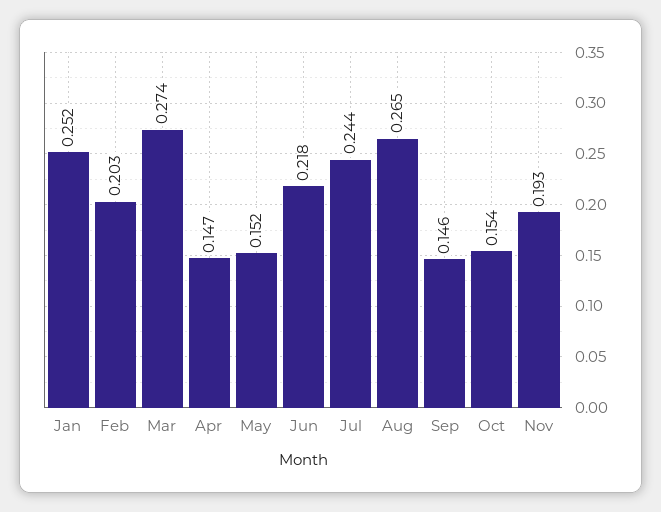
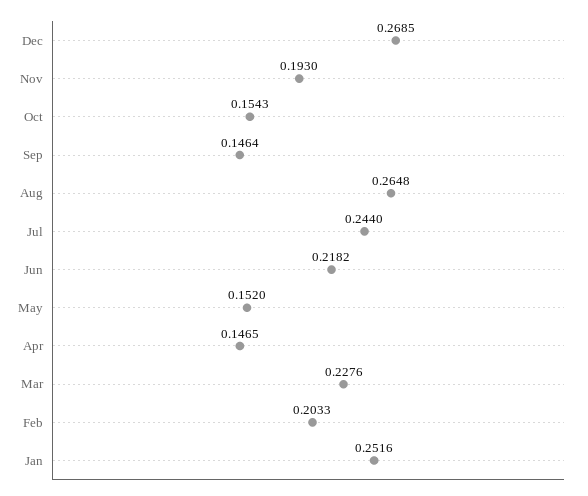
Mar: 0.274 -> 0.2276
Dec: none -> 0.2685

